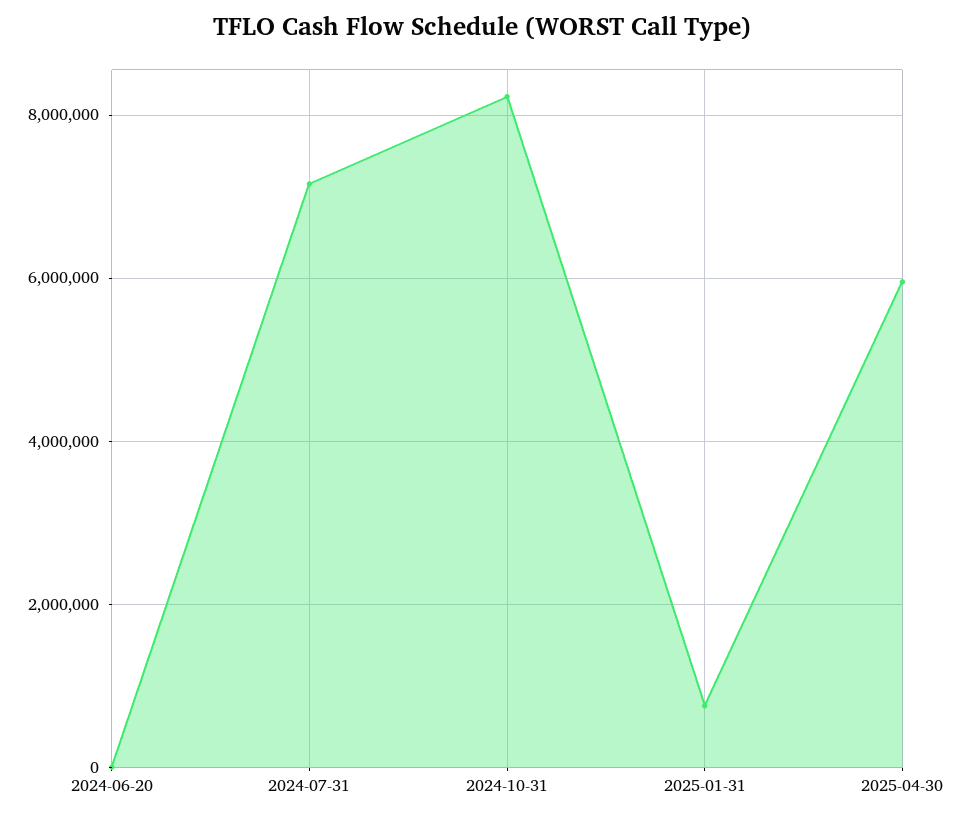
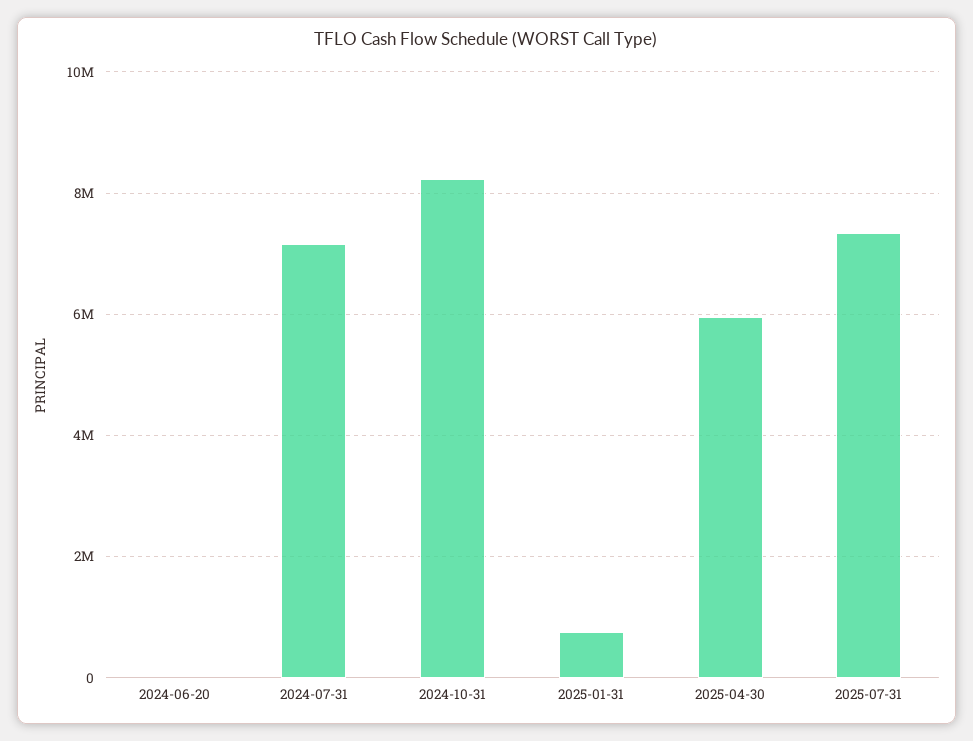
2025-07-31: none -> 7400000

